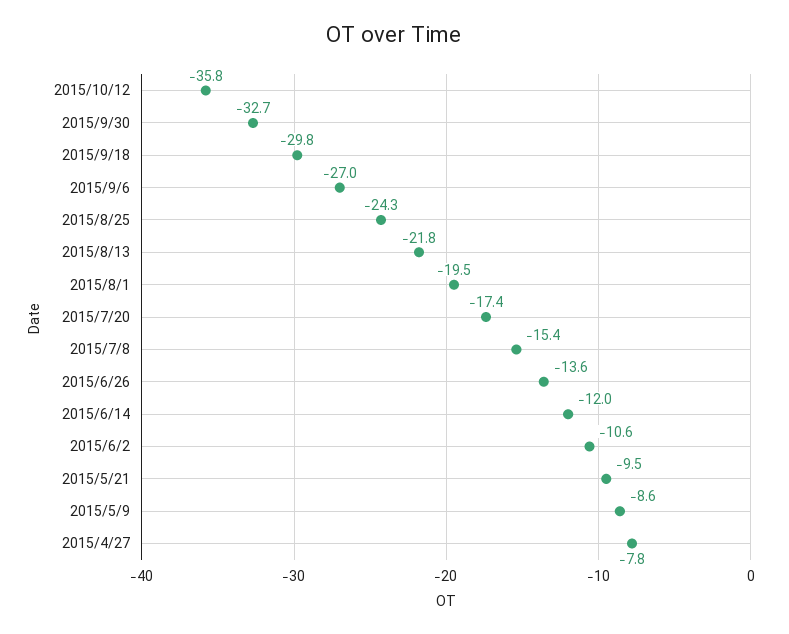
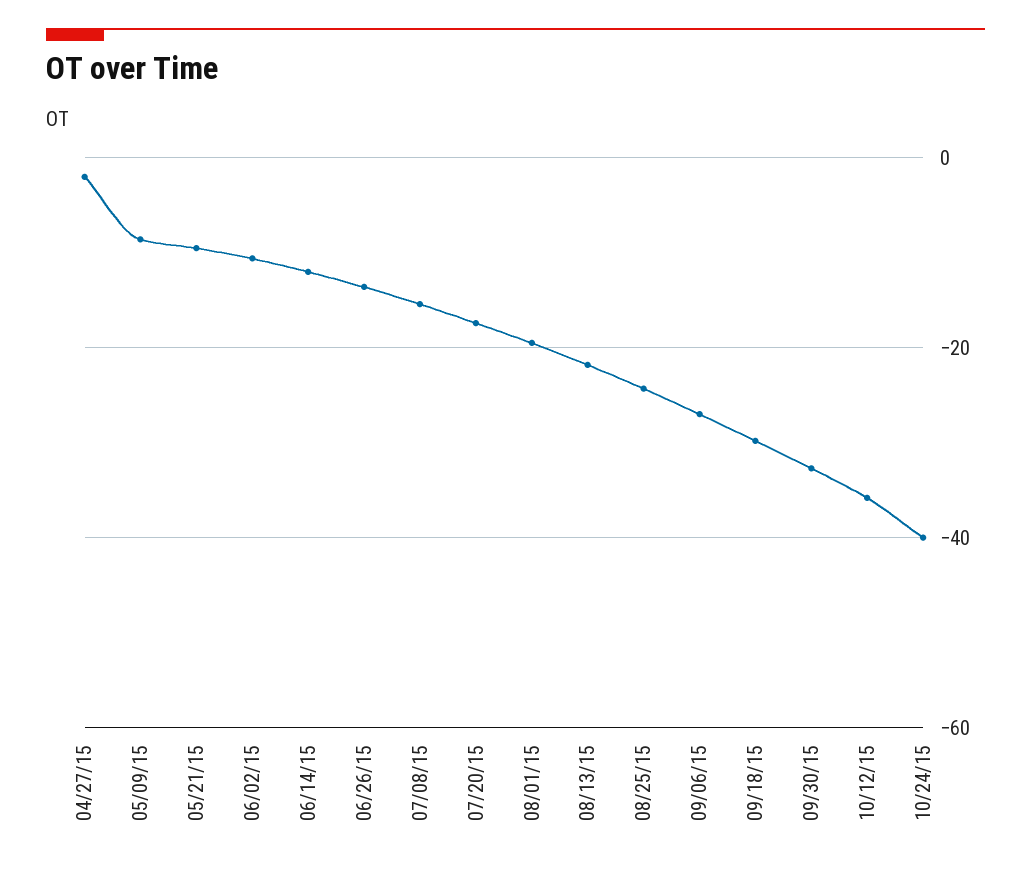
2015/4/27: -7.8 -> -2
10/24/15: none -> -40

